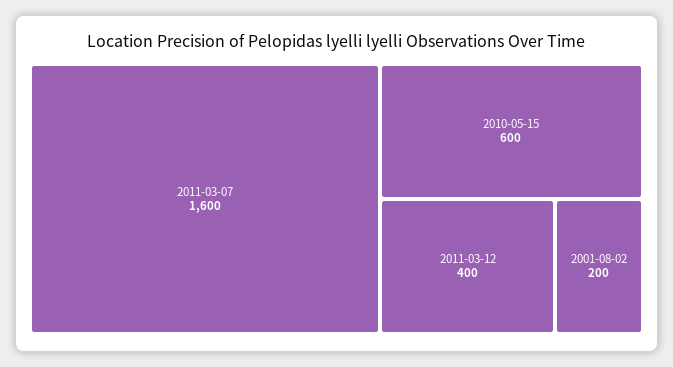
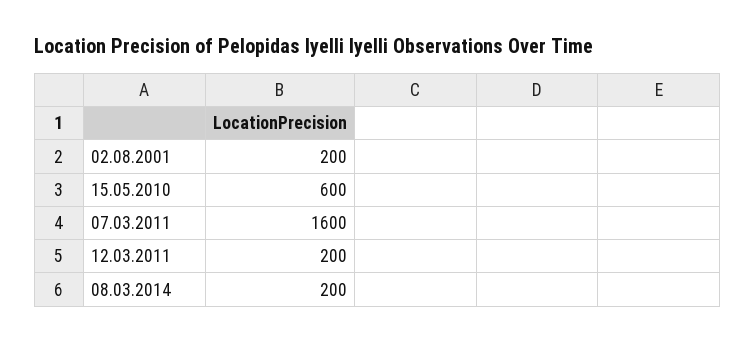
2011-03-12: 400 -> 200
08.03.2014: none -> 200

